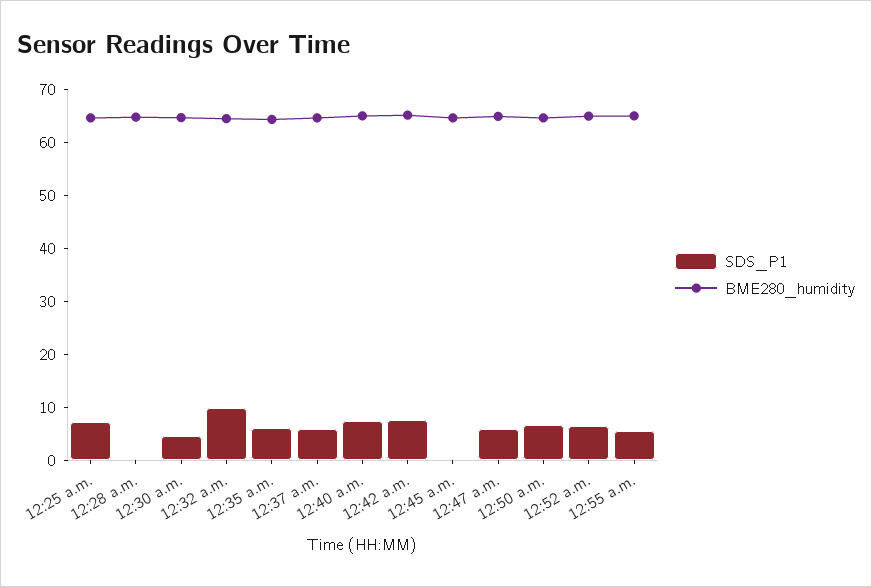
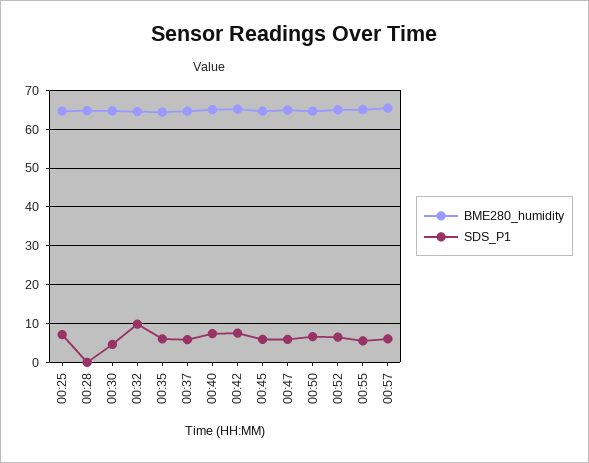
SDS_P1, 12:45 a.m.: 0 -> 6
BME280_humidity, 00:57: none -> 66
SDS_P1, 00:57: none -> 6

